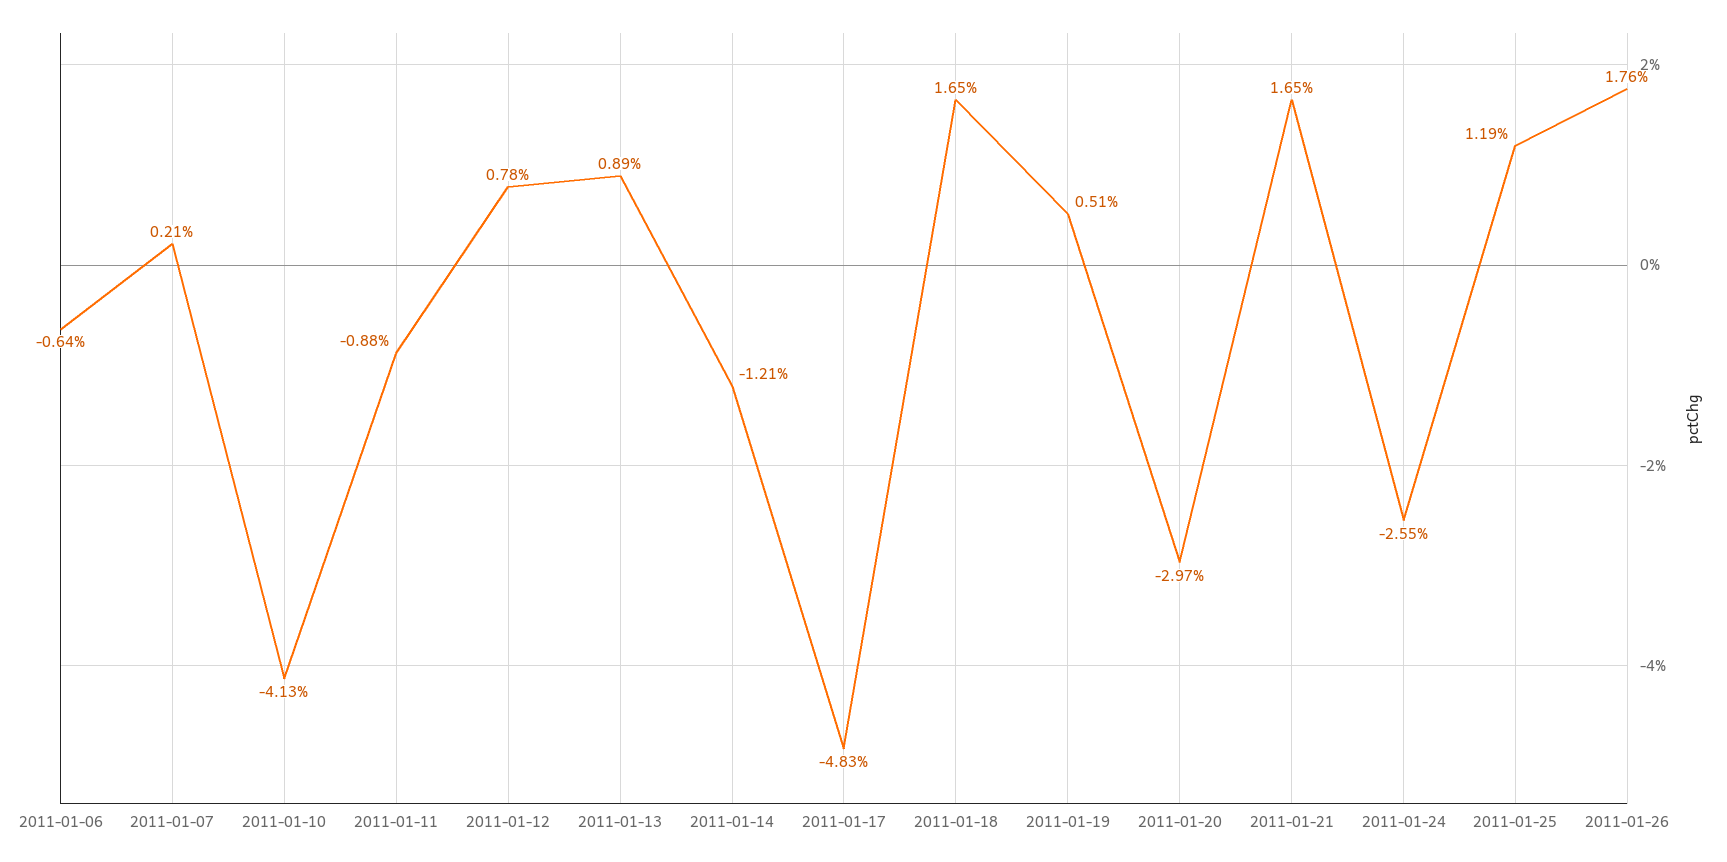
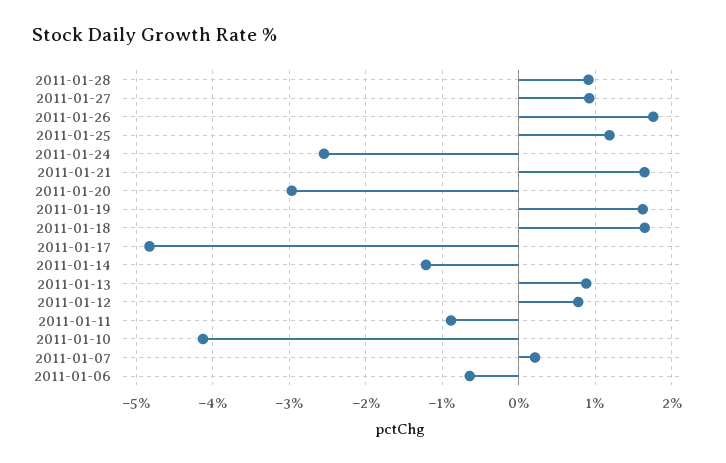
2011-01-19: 0.51 -> 1.6
2011-01-28: none -> 0.9
2011-01-27: none -> 0.9

